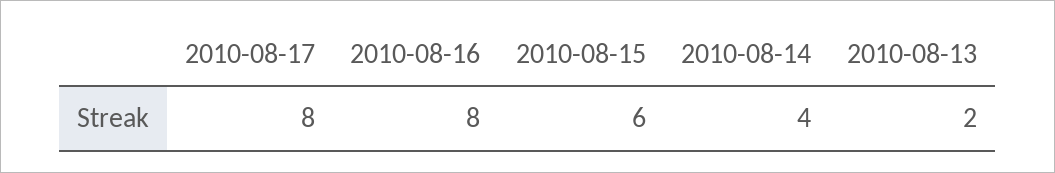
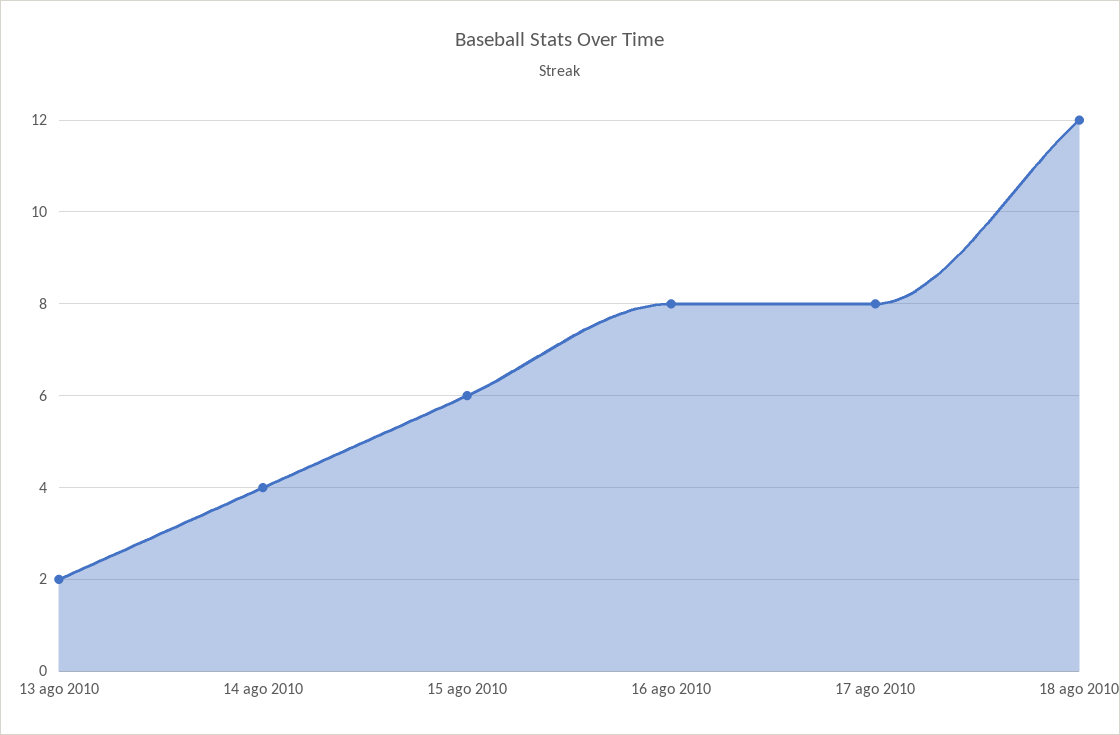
18 ago 2010: none -> 12

